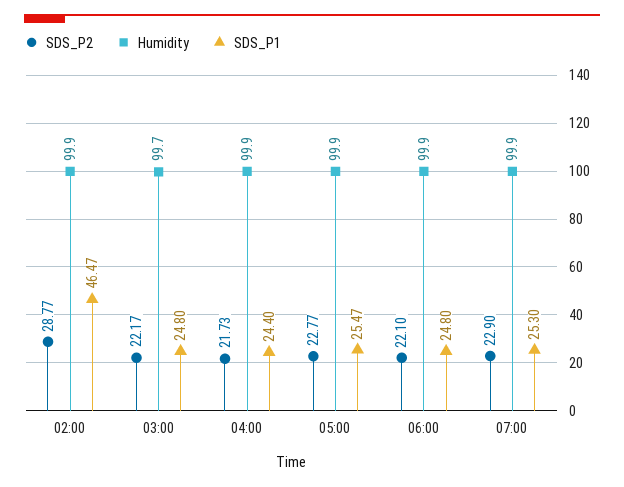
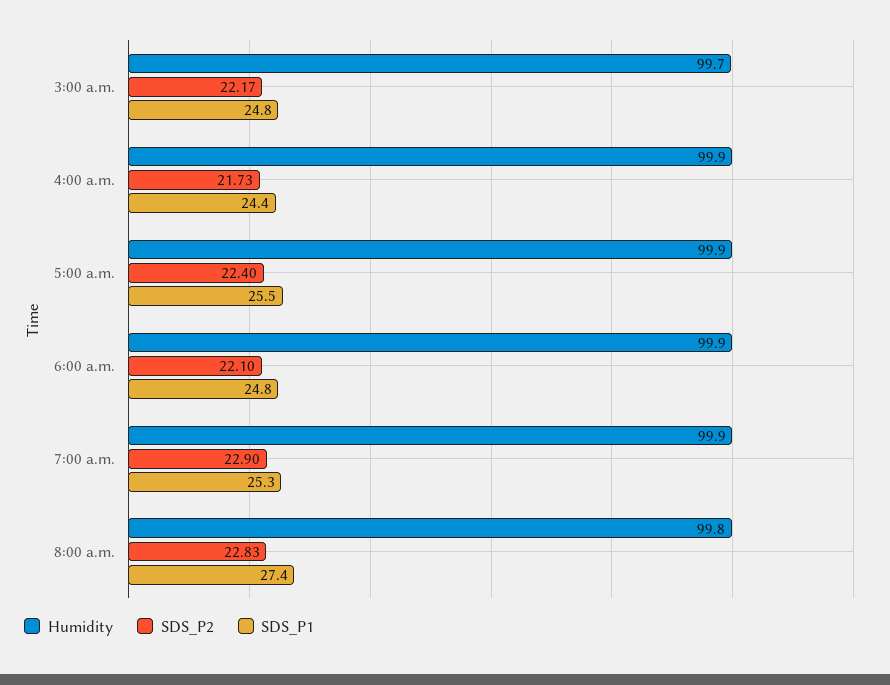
SDS_P2, 02:00: 28.77 -> none
Humidity, 02:00: 99.9 -> none
SDS_P1, 02:00: 46.47 -> none
SDS_P2, 05:00: 22.77 -> 22.4
Humidity, 8:00 a.m.: none -> 99.8
SDS_P2, 8:00 a.m.: none -> 22.83
SDS_P1, 8:00 a.m.: none -> 27.4

